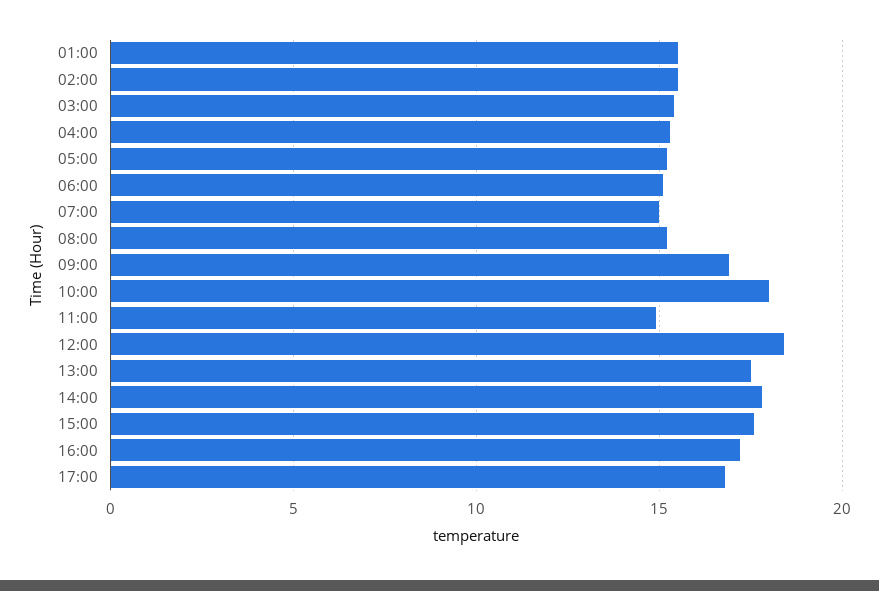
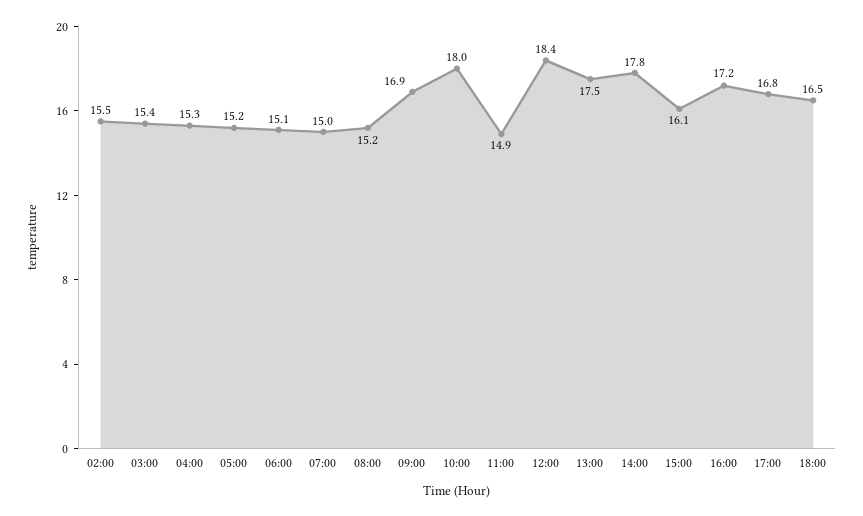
01:00: 15.5 -> none
15:00: 17.5 -> 16.1
18:00: none -> 16.5

